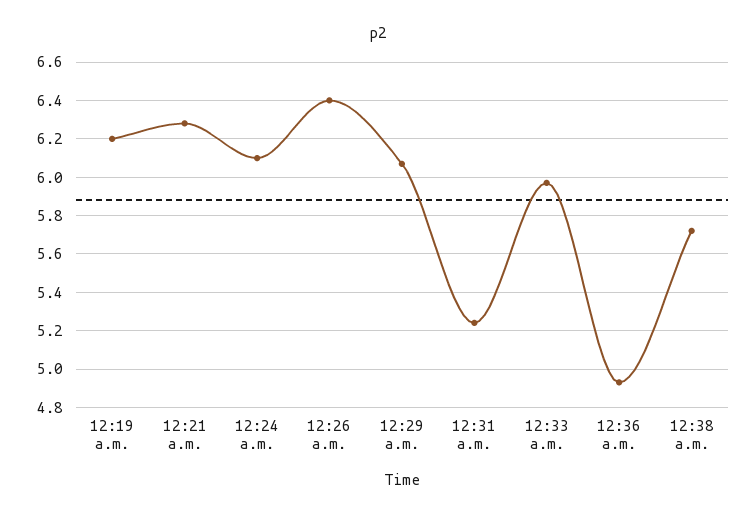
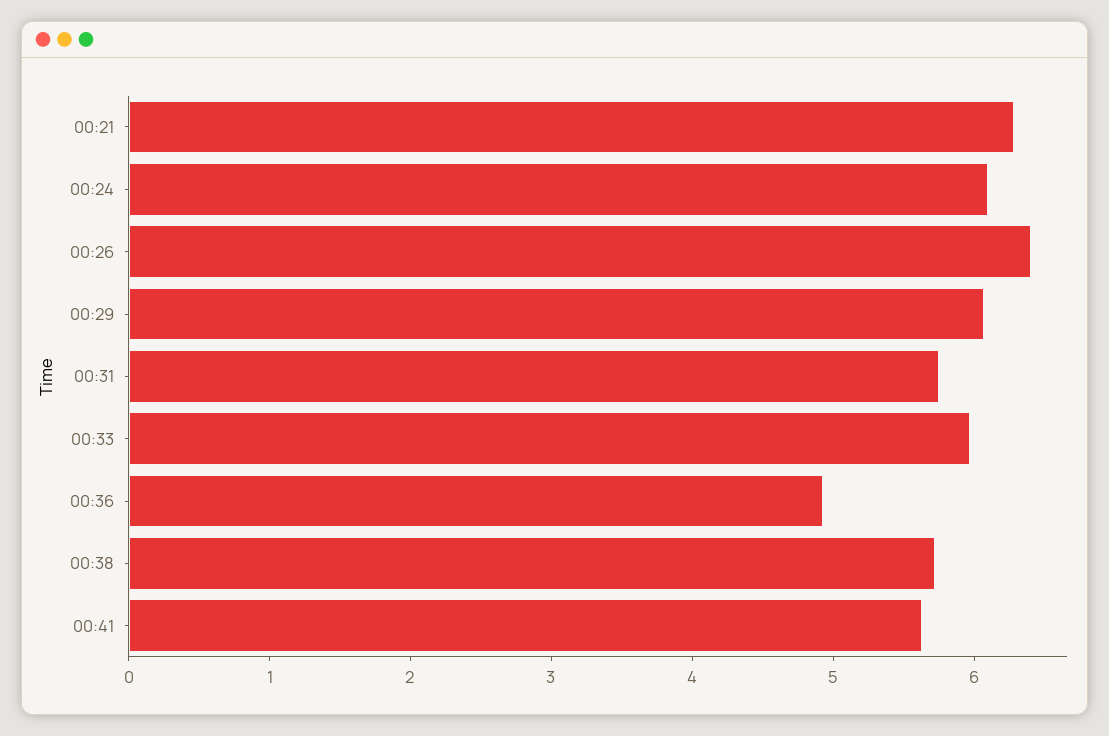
12:19 a.m.: 6.2 -> none
12:31 a.m.: 5.25 -> 5.8
00:41: none -> 5.6

